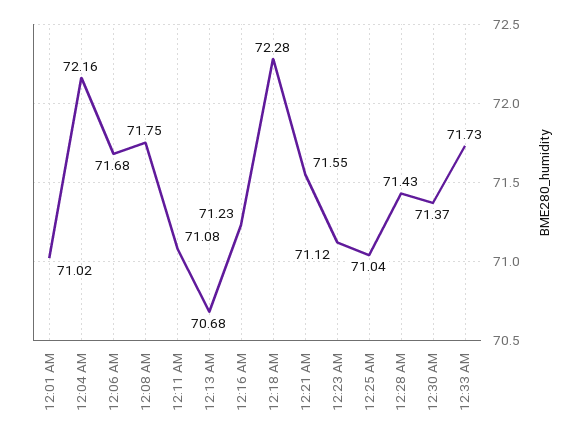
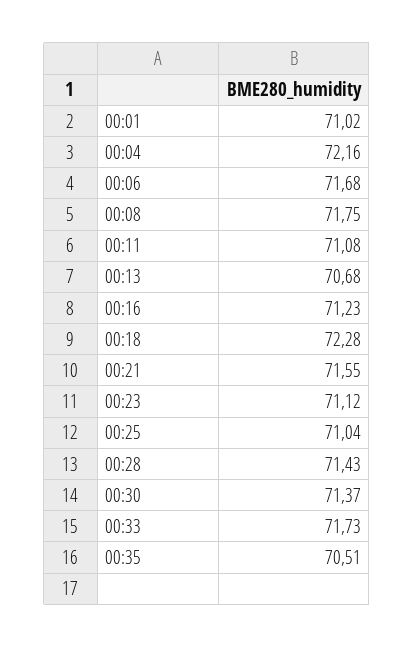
00:35: none -> 70.51

